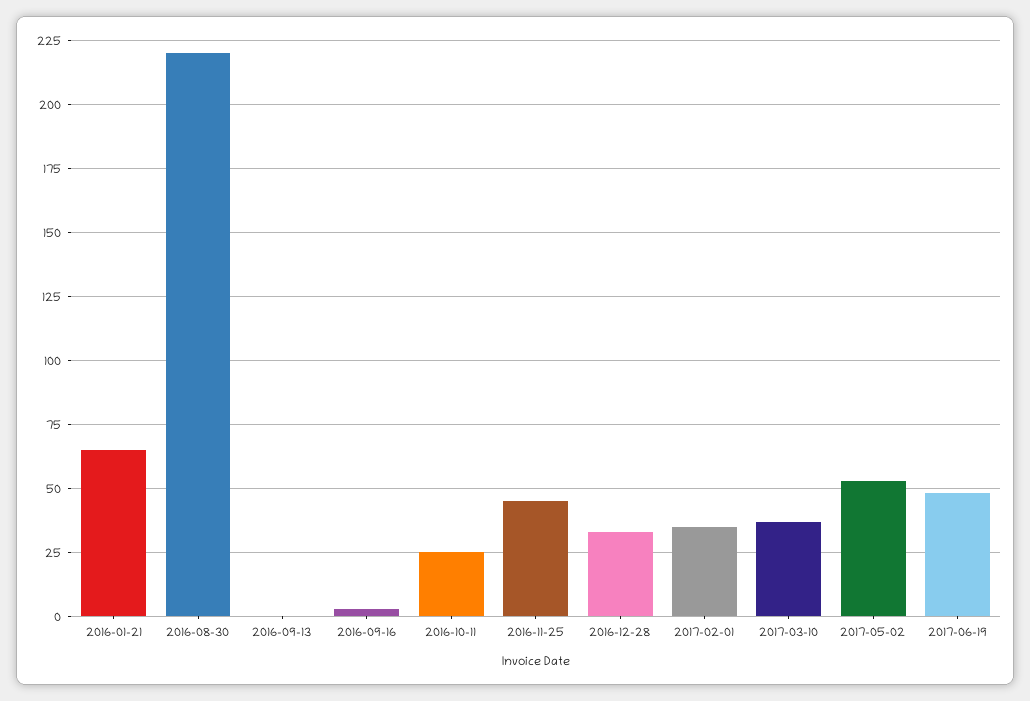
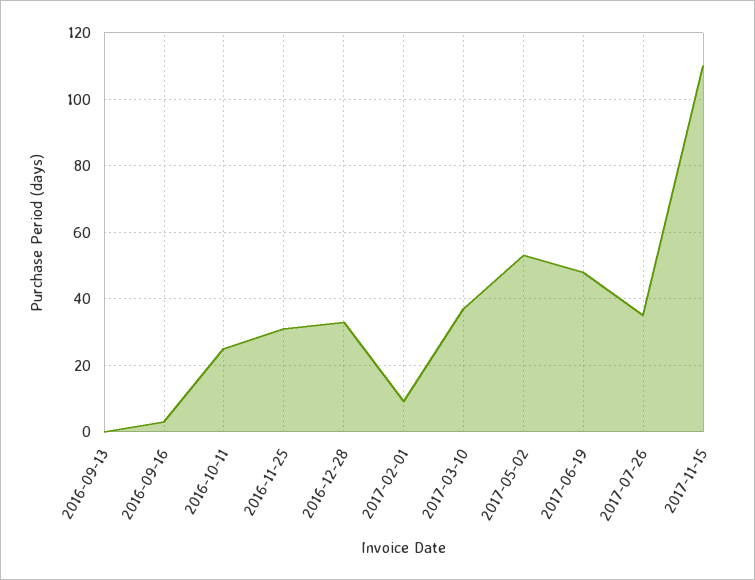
2016-01-21: 65 -> none
2016-08-30: 220 -> none
2016-11-25: 45 -> 30
2017-02-01: 35 -> 10
2017-07-26: none -> 35
2017-11-15: none -> 110

